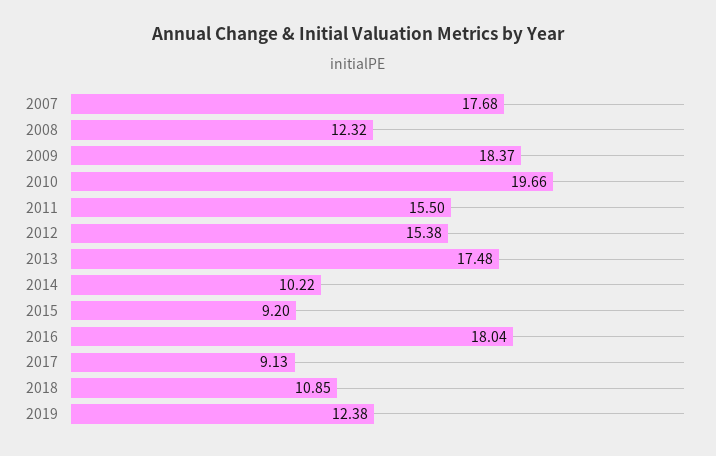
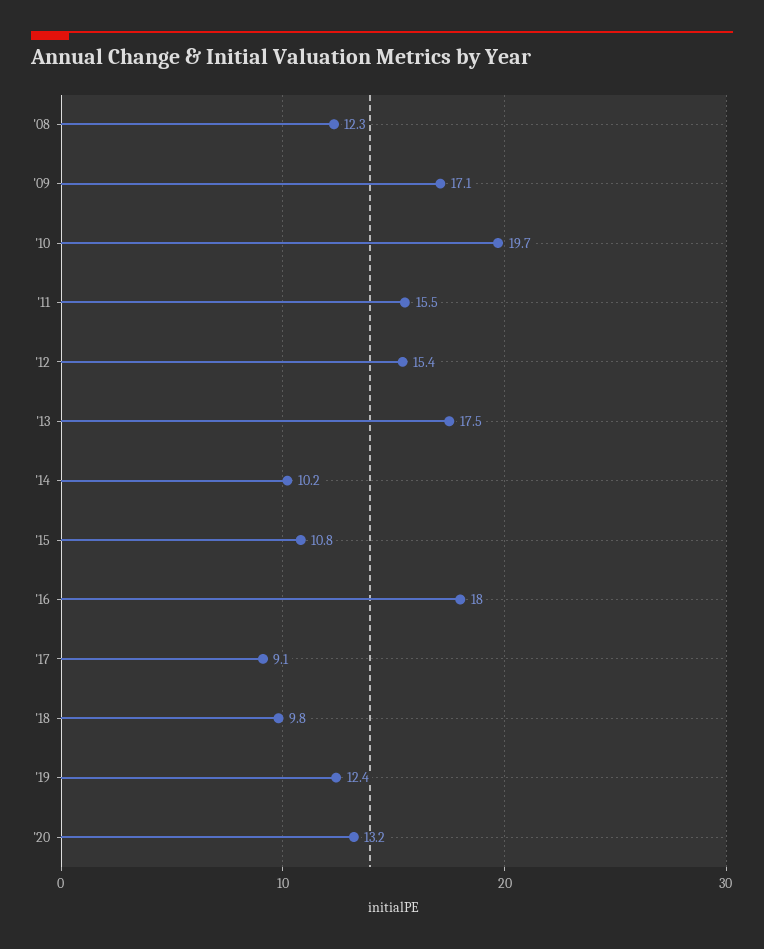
2007: 17.68 -> none
2009: 18.37 -> 17.1
2015: 9.2 -> 10.8
2018: 10.85 -> 9.8
'20: none -> 13.2

